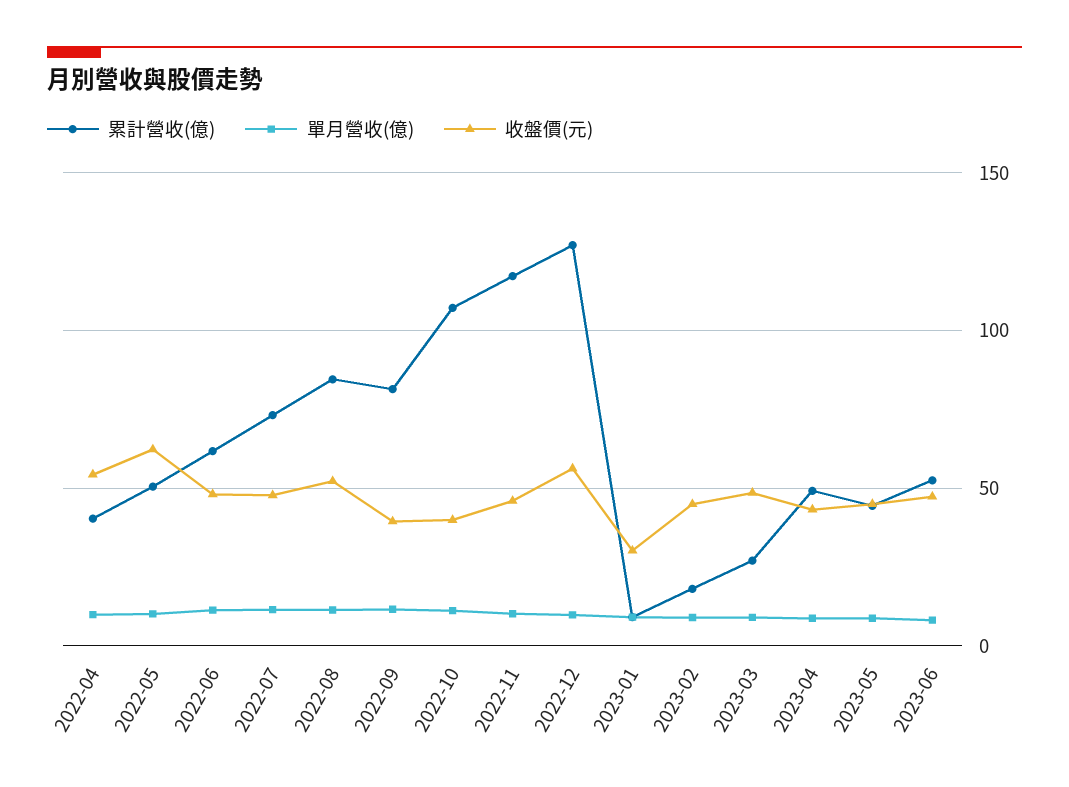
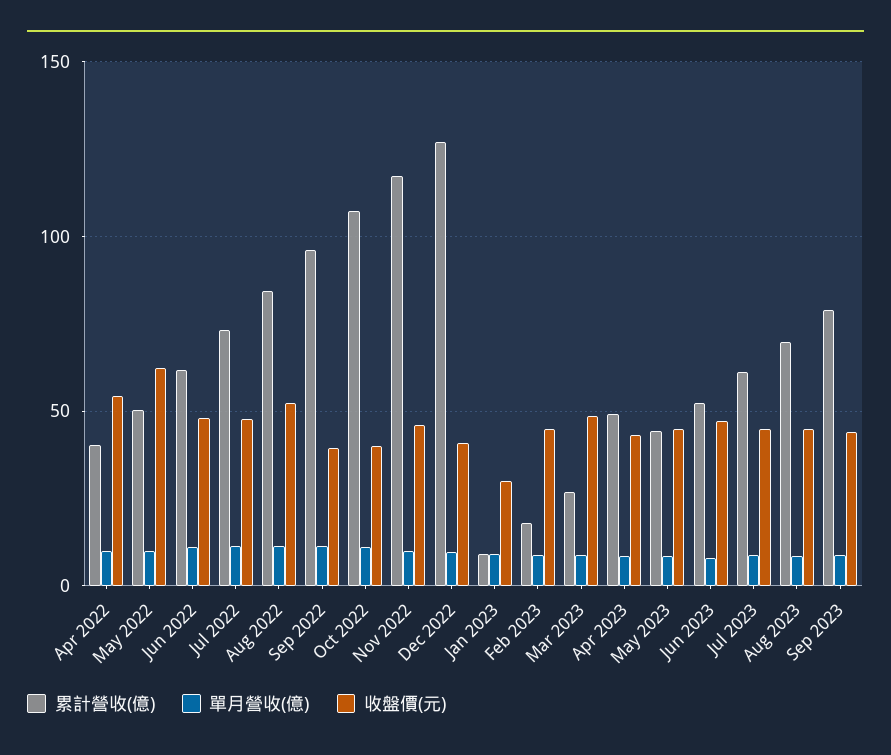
累計營收(億), 2022-09: 80 -> 95
收盤價(元), 2022-12: 55 -> 40
累計營收(億), Jul 2023: none -> 60
單月營收(億), Jul 2023: none -> 10
收盤價(元), Jul 2023: none -> 45
累計營收(億), Aug 2023: none -> 70
單月營收(億), Aug 2023: none -> 10
收盤價(元), Aug 2023: none -> 45
累計營收(億), Sep 2023: none -> 80
單月營收(億), Sep 2023: none -> 10
收盤價(元), Sep 2023: none -> 45

